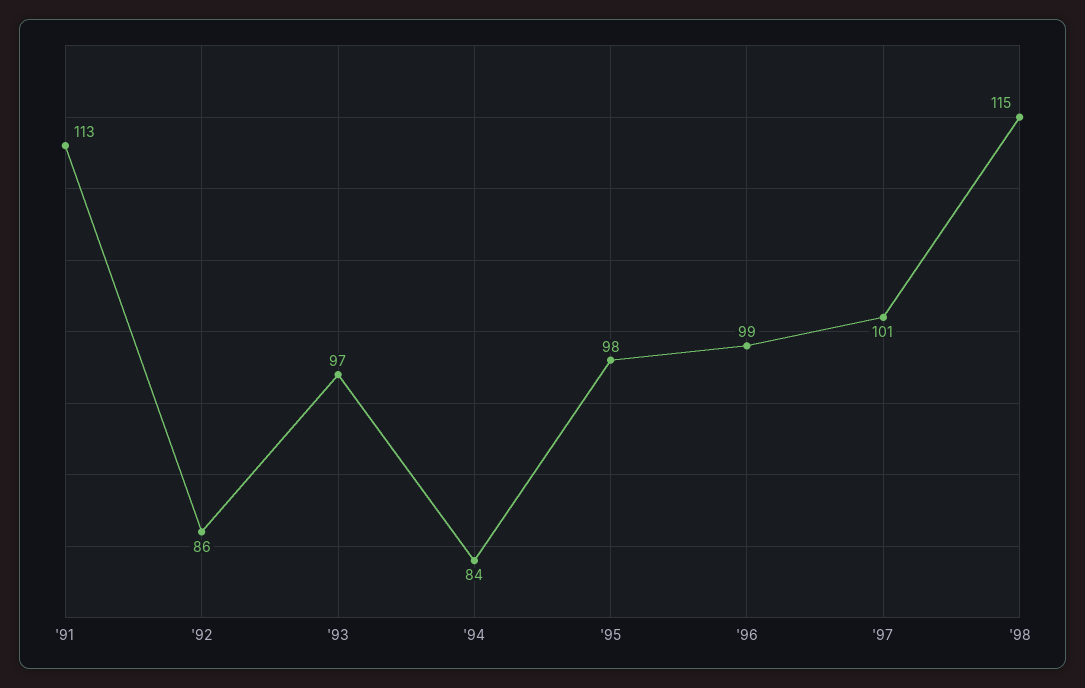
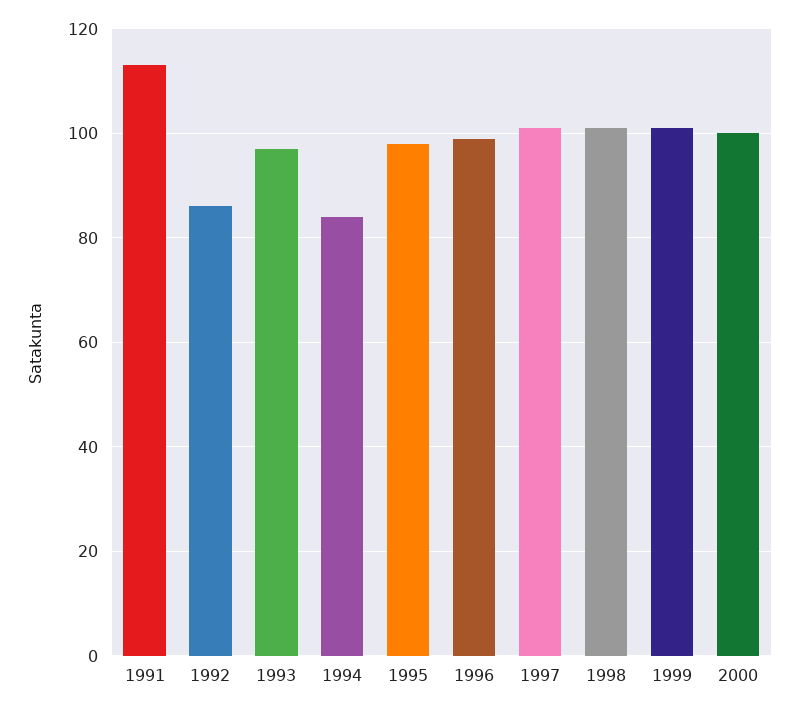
'98: 115 -> 100
1999: none -> 100
2000: none -> 100

